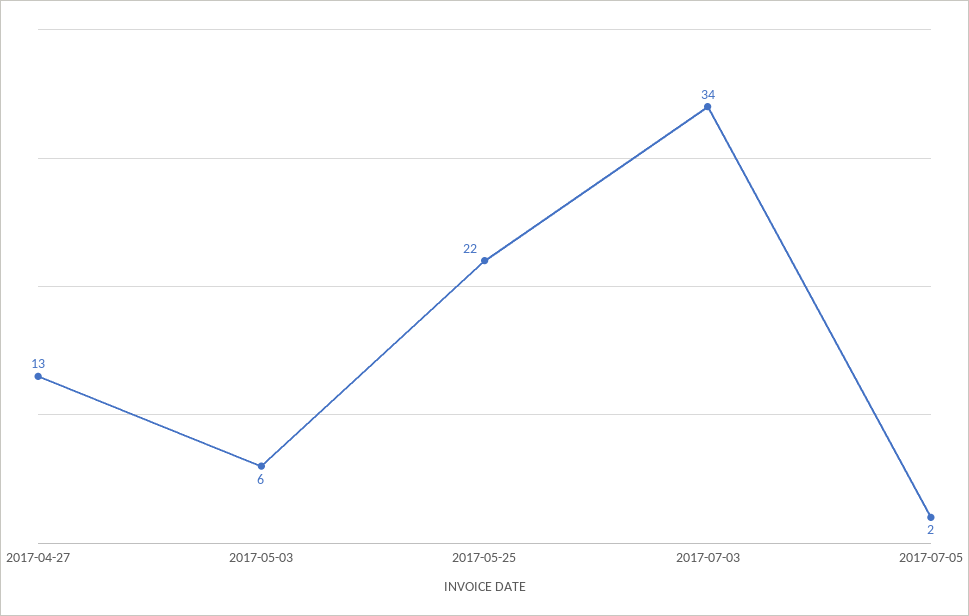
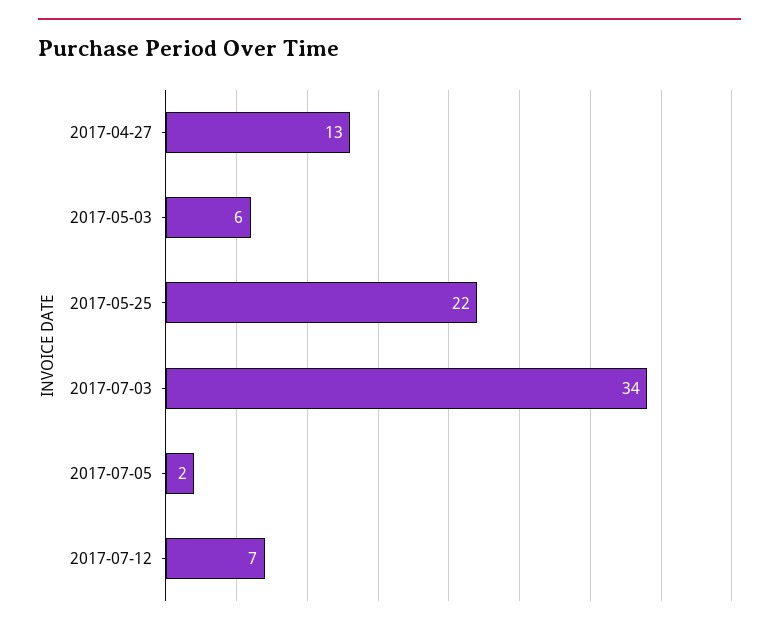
2017-07-12: none -> 7

